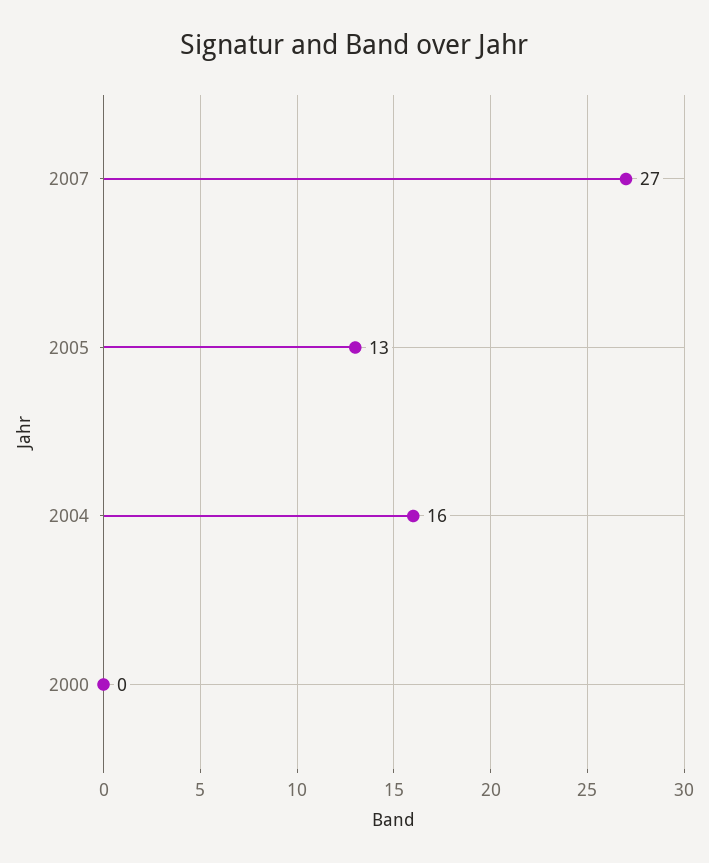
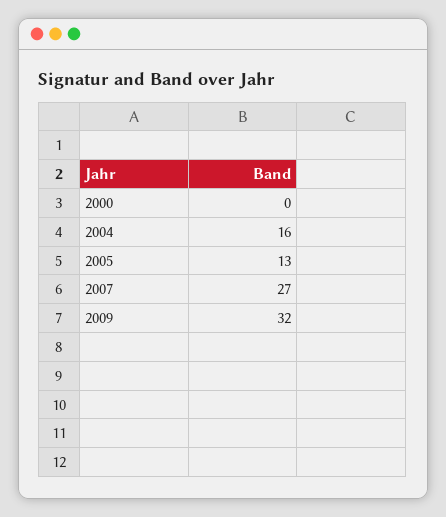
2009: none -> 32

